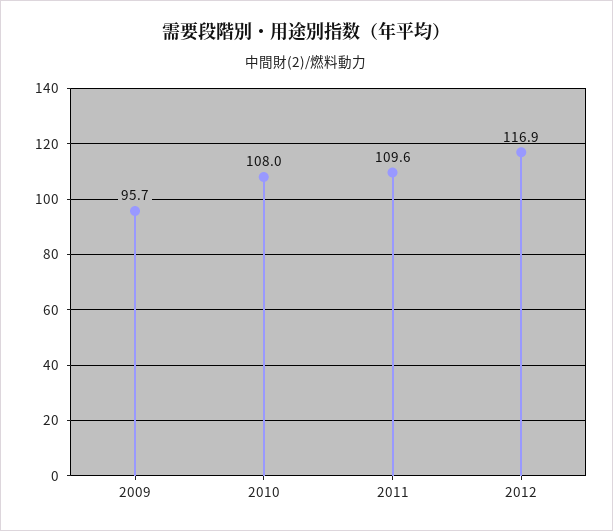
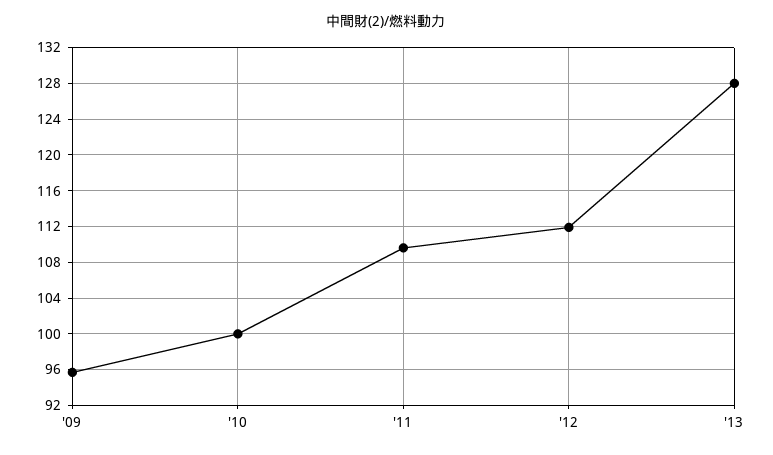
2010: 108 -> 100
2012: 116.9 -> 112
'13: none -> 128

